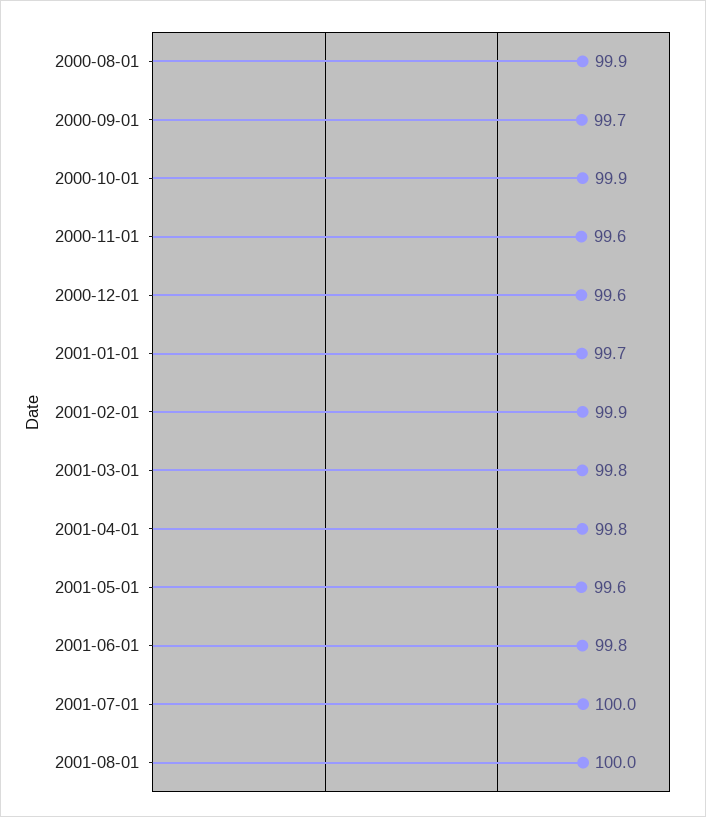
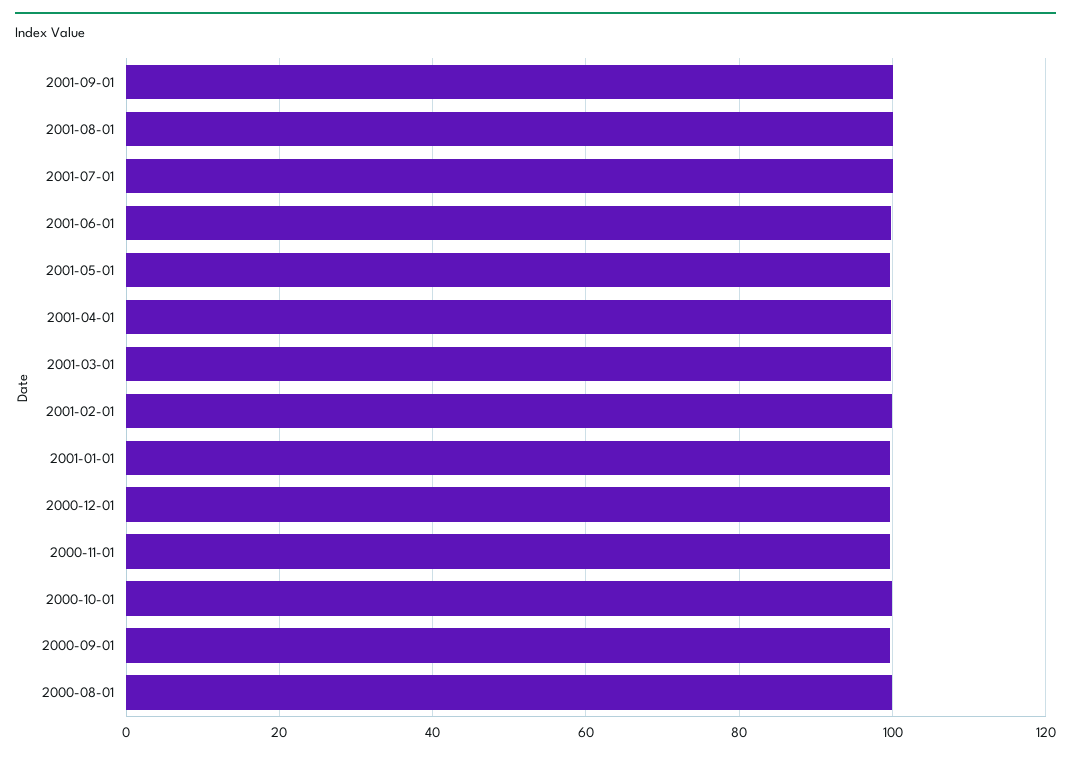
2001-09-01: none -> 100

